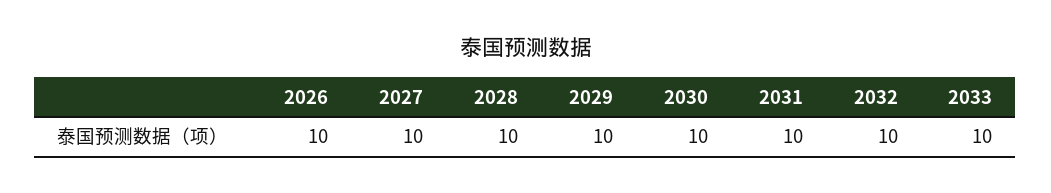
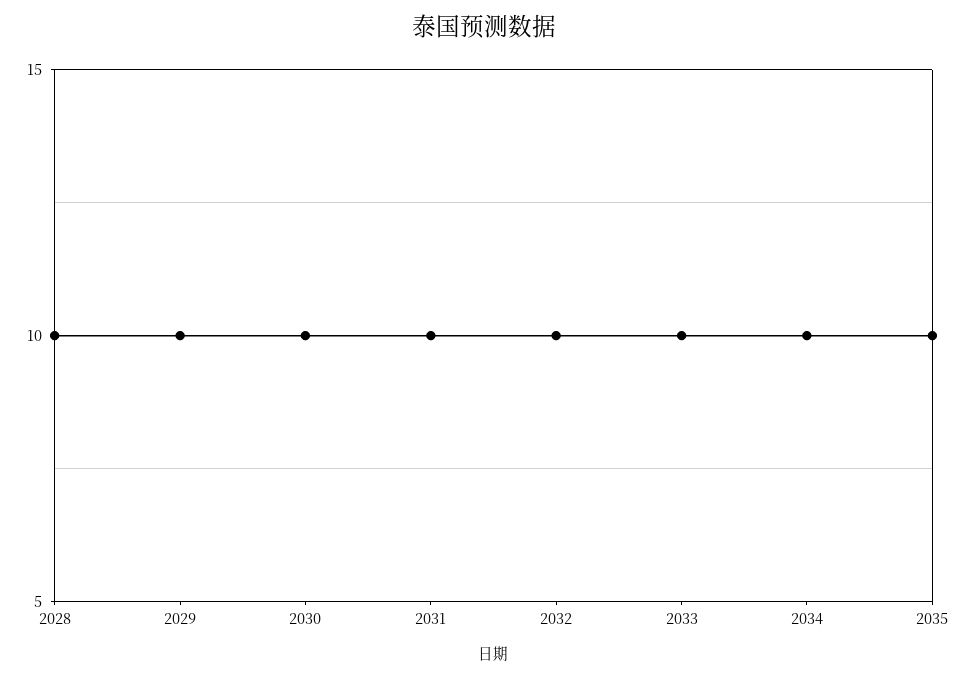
2026: 10 -> none
2027: 10 -> none
2034: none -> 10
2035: none -> 10

